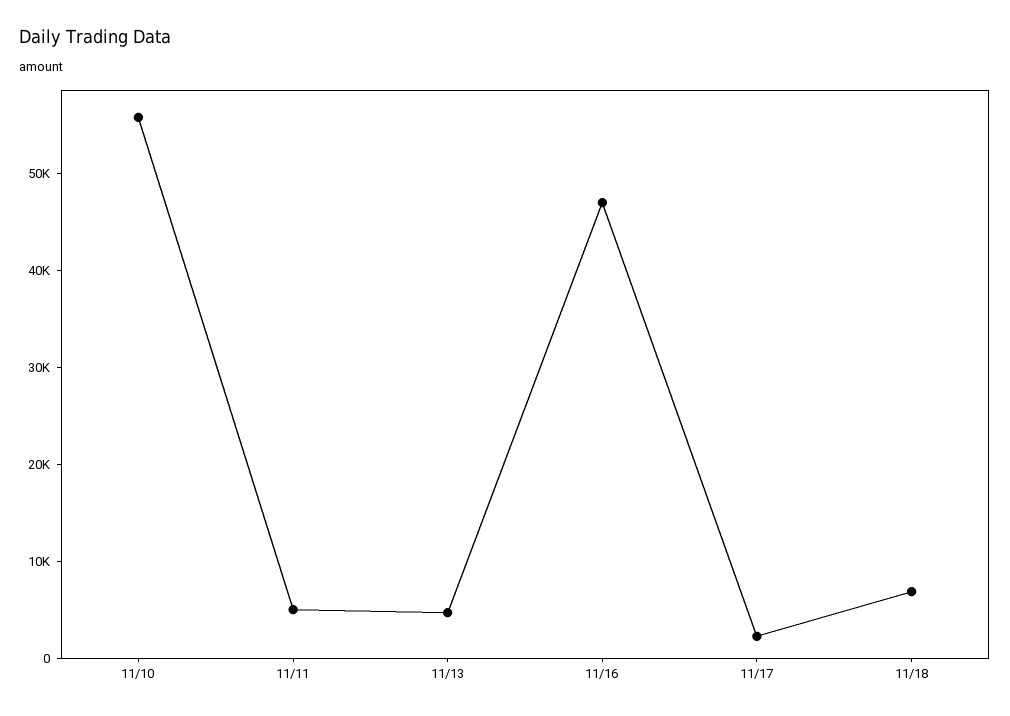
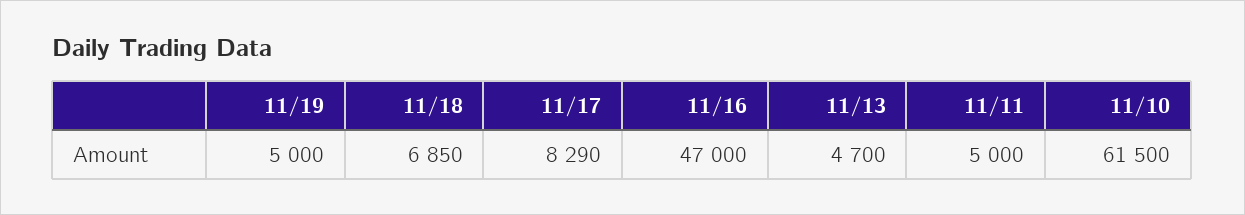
11/10: 56000 -> 61500
11/17: 2000 -> 8290
11/19: none -> 5000

